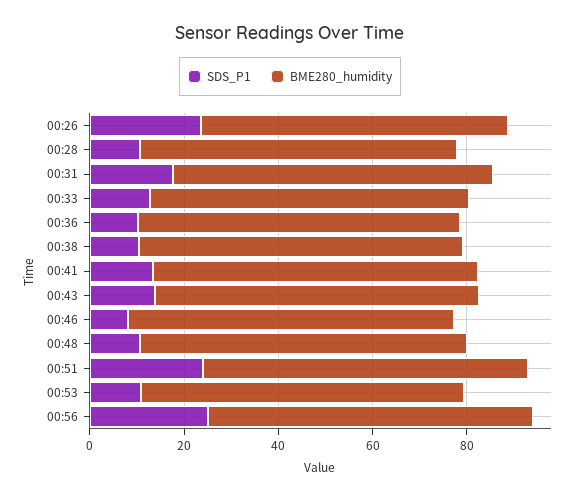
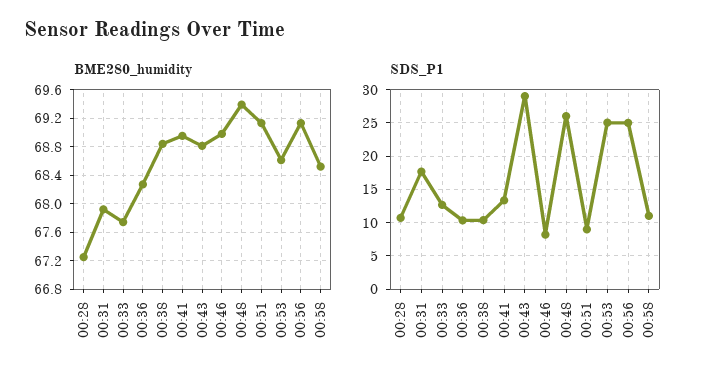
SDS_P1, 00:26: 25 -> none
BME280_humidity, 00:26: 65 -> none
SDS_P1, 00:43: 15 -> 29
SDS_P1, 00:48: 10 -> 26
SDS_P1, 00:51: 25 -> 9
SDS_P1, 00:53: 10 -> 25
BME280_humidity, 00:58: none -> 68.5
SDS_P1, 00:58: none -> 11

